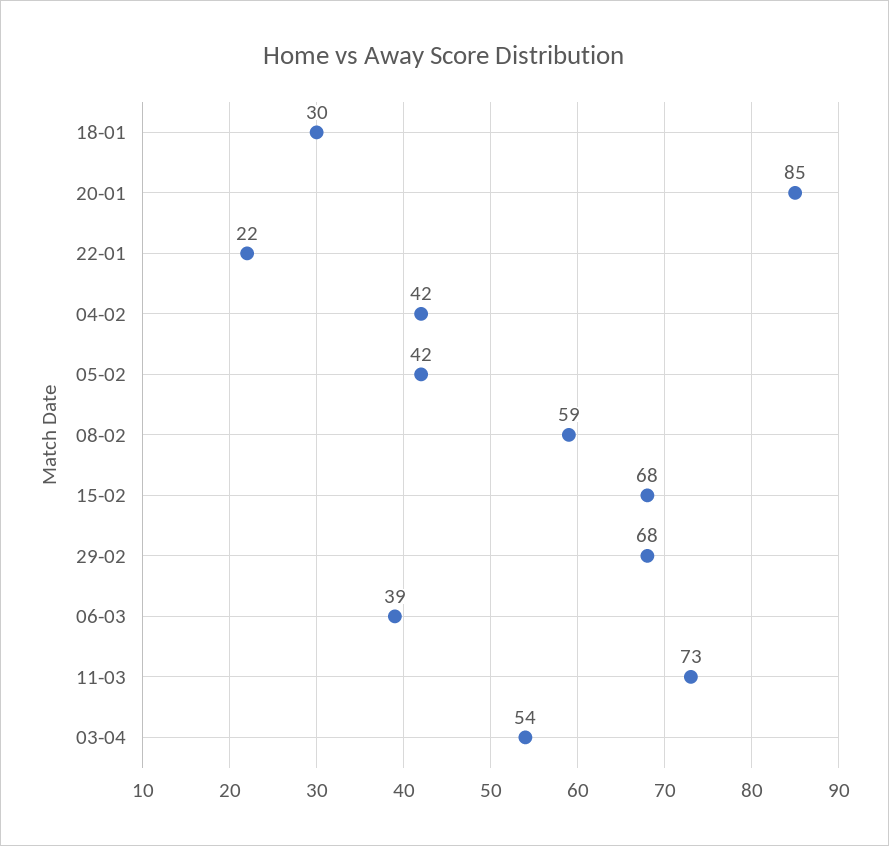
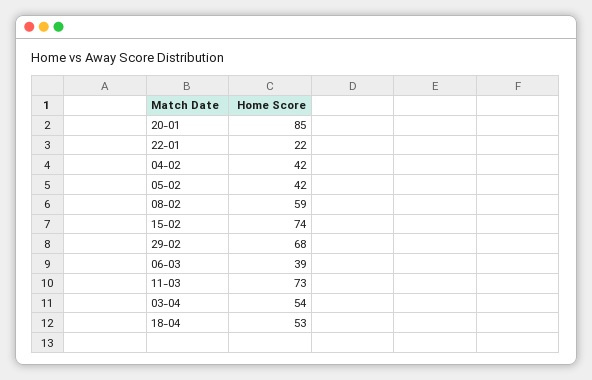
18-01: 30 -> none
15-02: 68 -> 74
18-04: none -> 53

